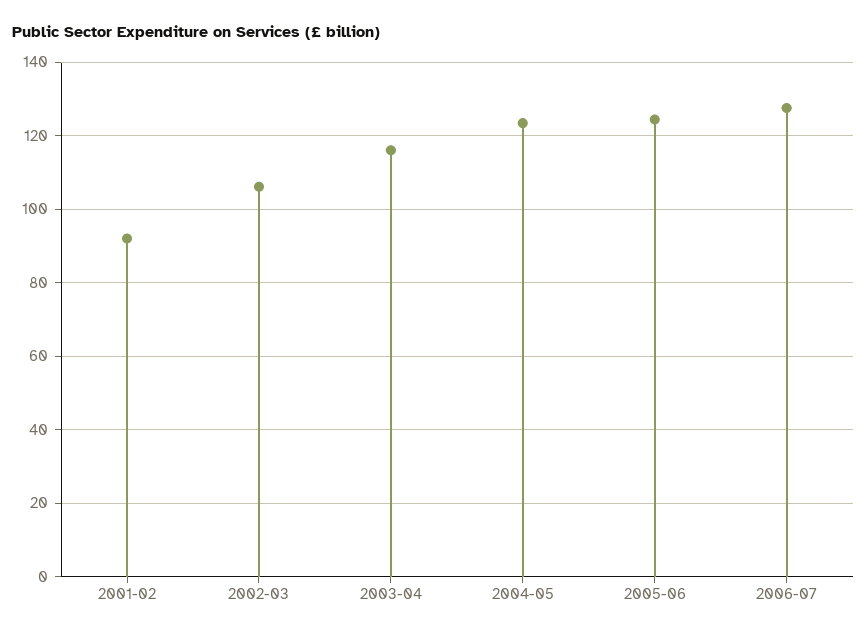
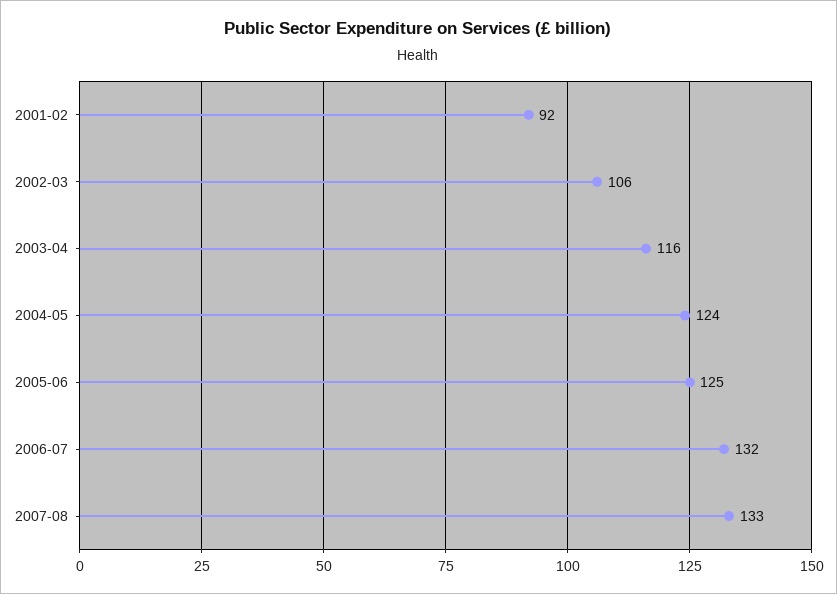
2006-07: 128 -> 132
2007-08: none -> 133

